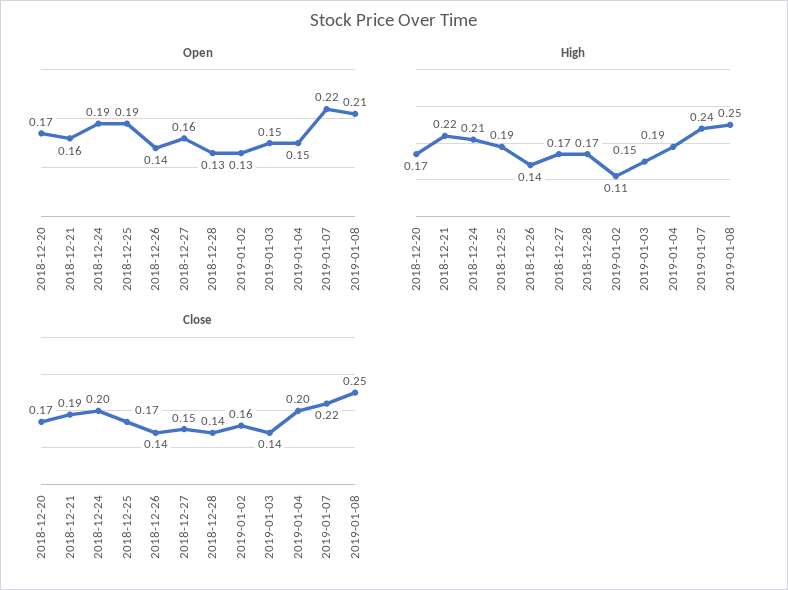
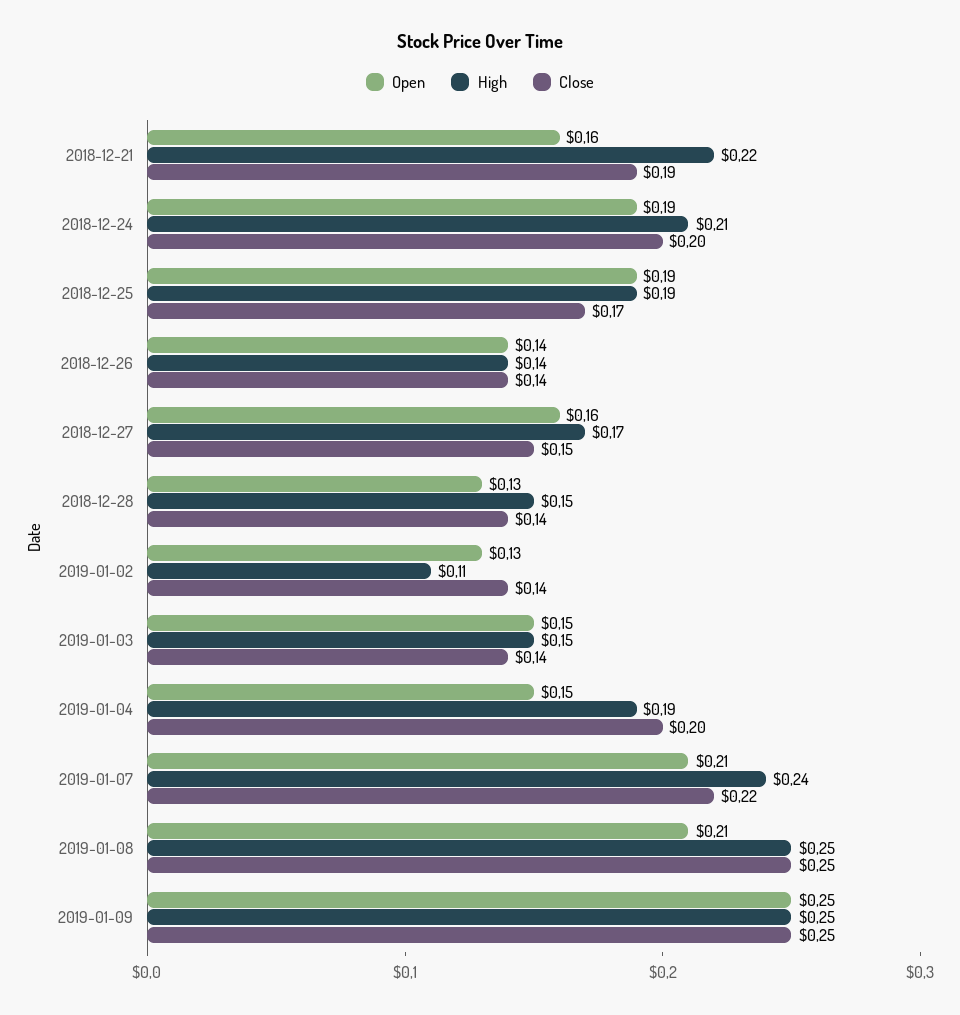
Open, 2018-12-20: 0.17 -> none
Open, 2019-01-07: 0.22 -> 0.21
High, 2018-12-20: 0.17 -> none
High, 2018-12-28: 0.17 -> 0.15
Close, 2018-12-20: 0.17 -> none
Close, 2019-01-02: 0.16 -> 0.14
Open, 2019-01-09: none -> 0.25
High, 2019-01-09: none -> 0.25
Close, 2019-01-09: none -> 0.25

